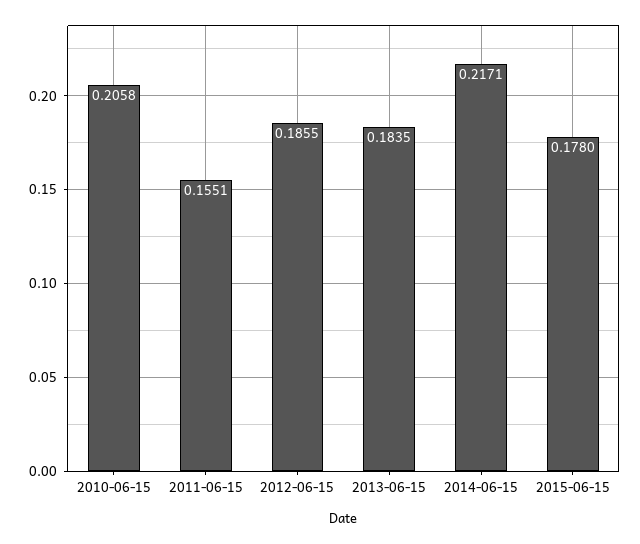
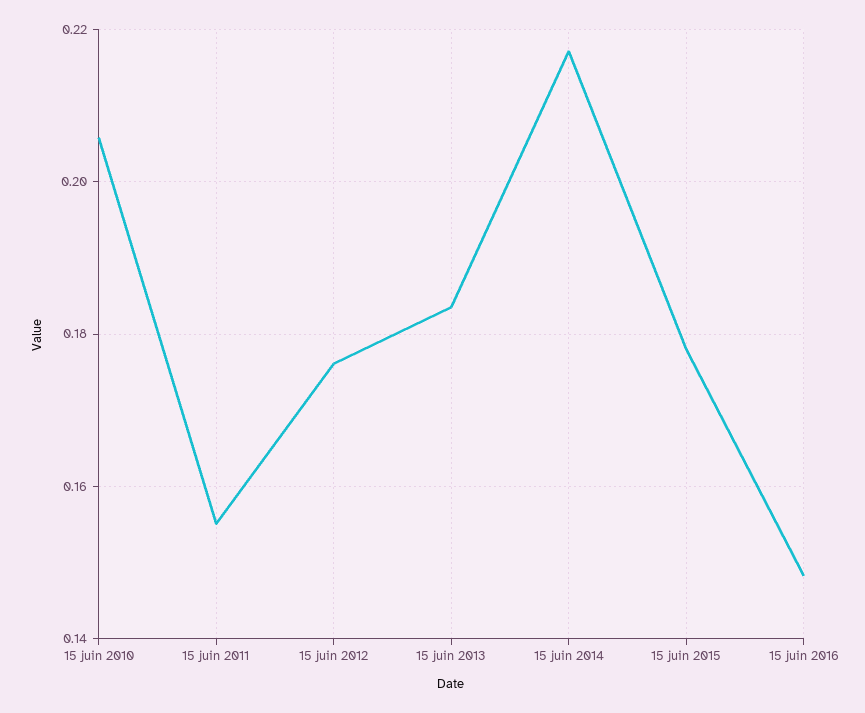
2012-06-15: 0.1855 -> 0.176
15 juin 2016: none -> 0.148

